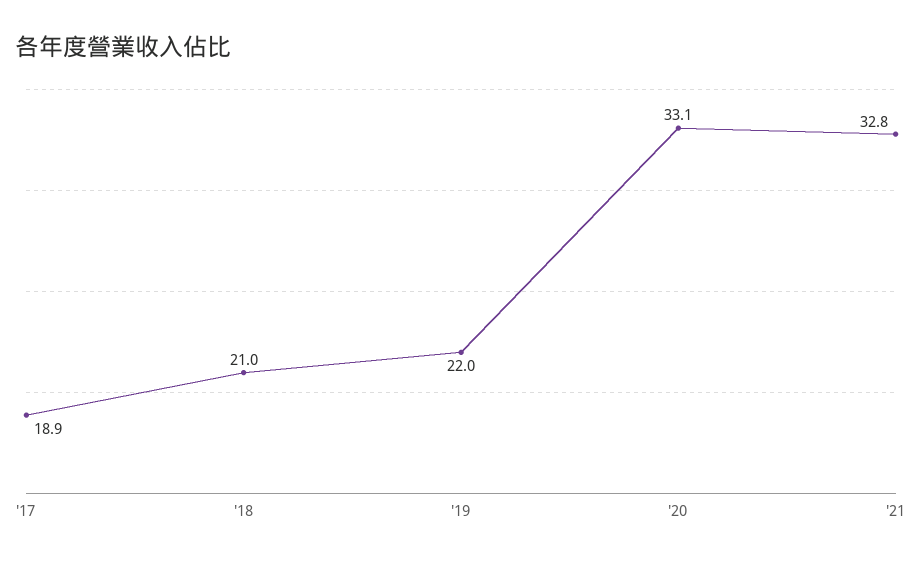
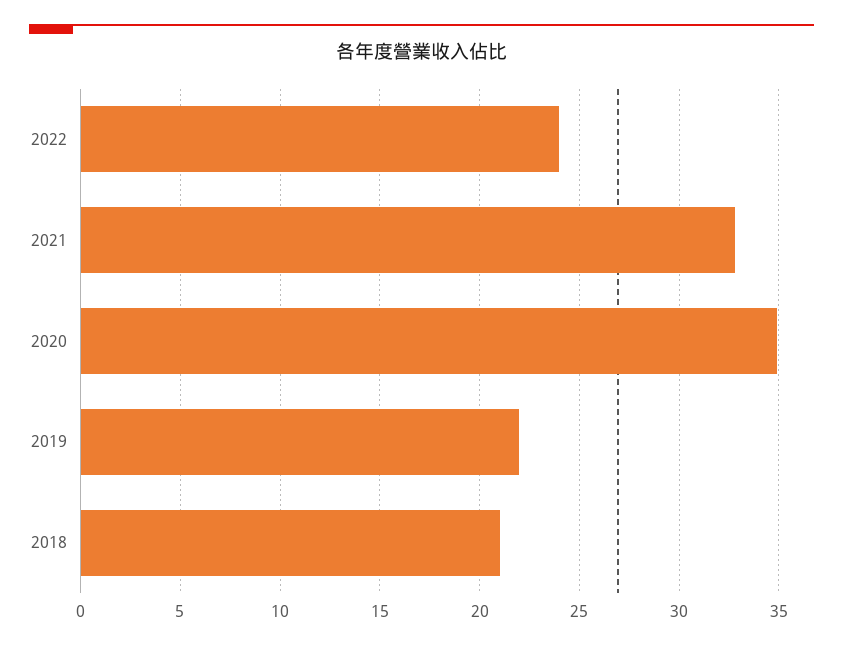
'17: 18.9 -> none
'20: 33.1 -> 35
2022: none -> 24

